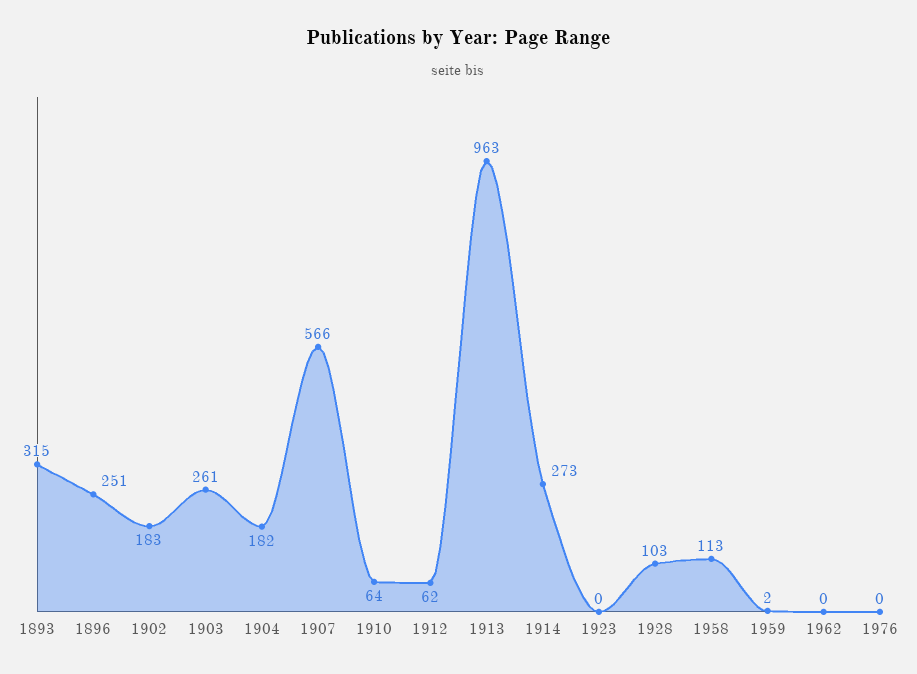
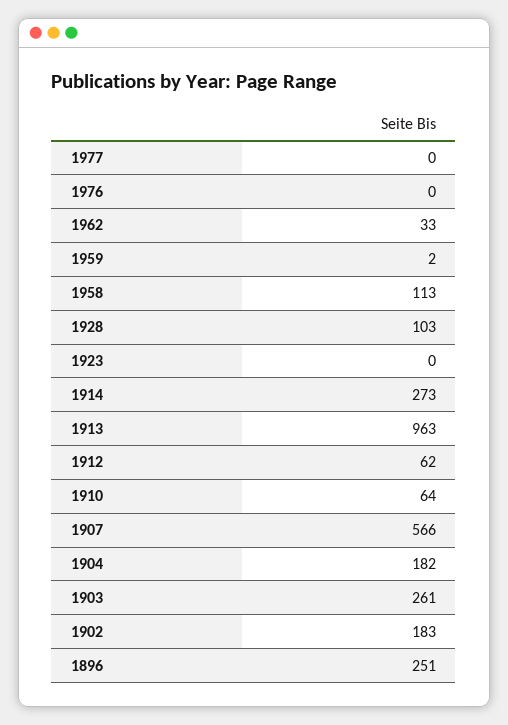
1893: 315 -> none
1962: 0 -> 33
1977: none -> 0

